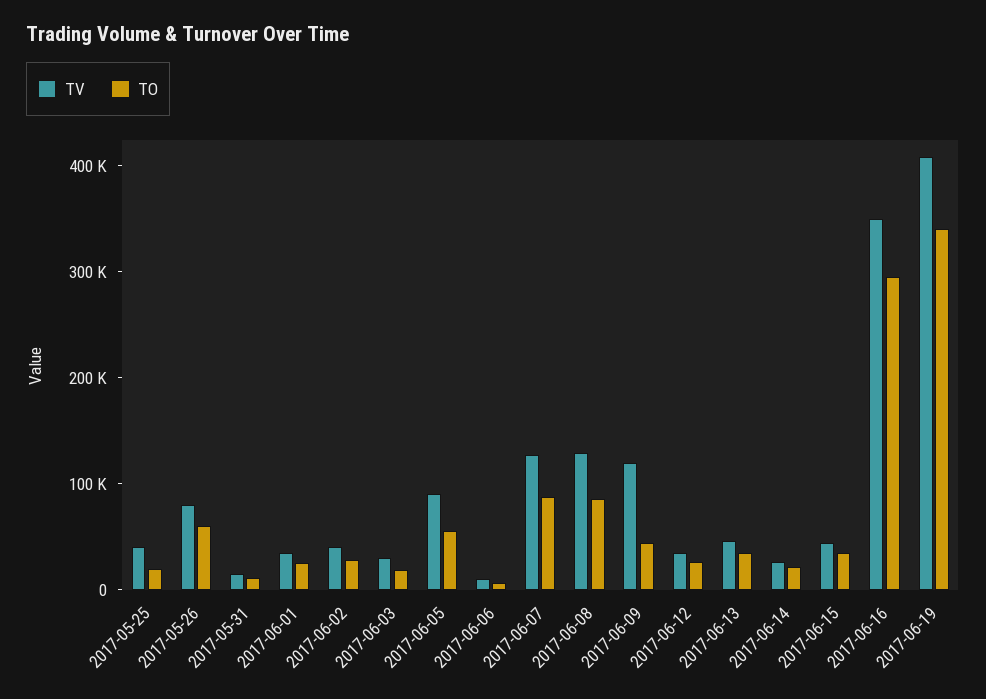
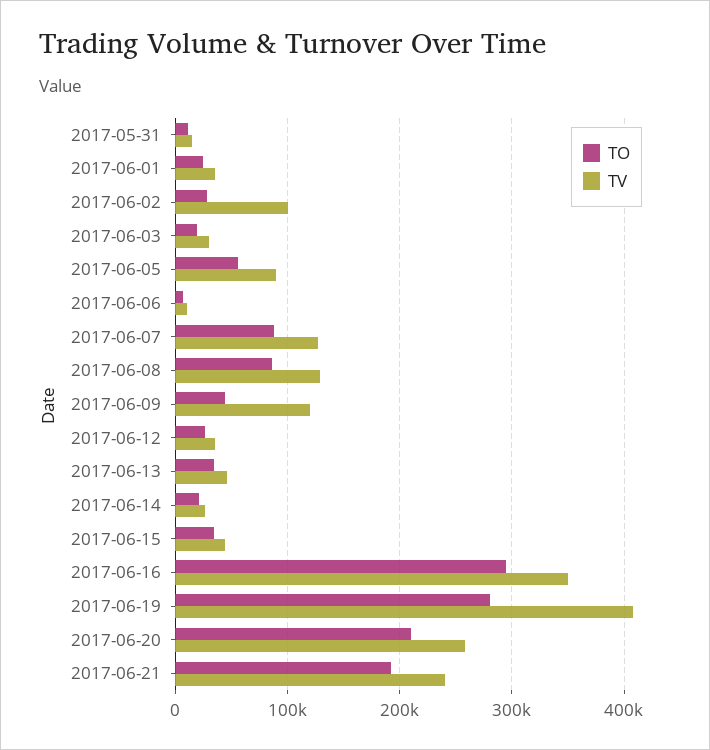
TV, 2017-05-25: 40000 -> none
TO, 2017-05-25: 20000 -> none
TV, 2017-05-26: 80000 -> none
TO, 2017-05-26: 60000 -> none
TV, 2017-06-02: 40000 -> 100000
TO, 2017-06-19: 340000 -> 280000
TO, 2017-06-20: none -> 210000
TV, 2017-06-20: none -> 260000
TO, 2017-06-21: none -> 190000
TV, 2017-06-21: none -> 240000

